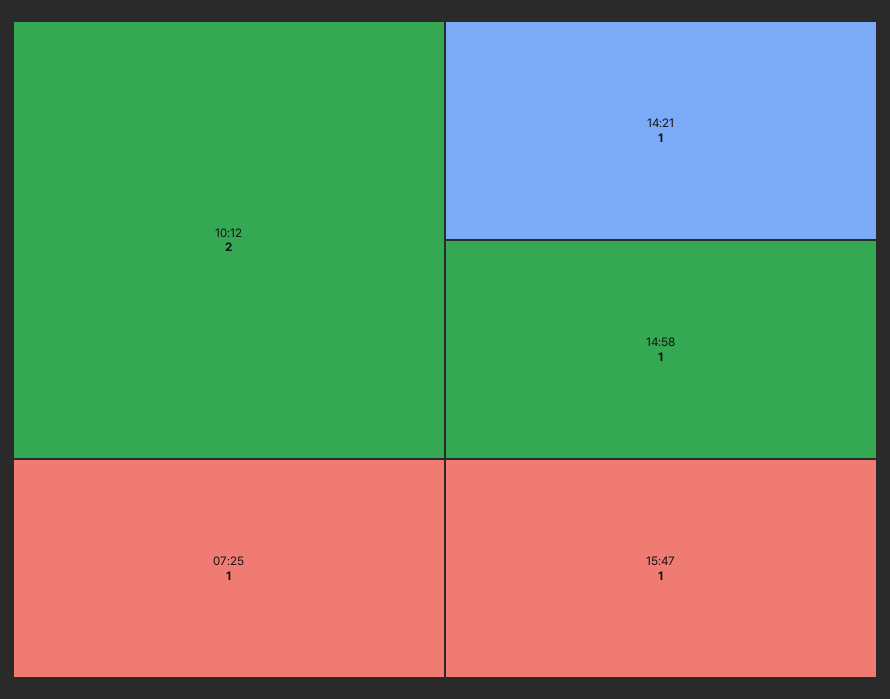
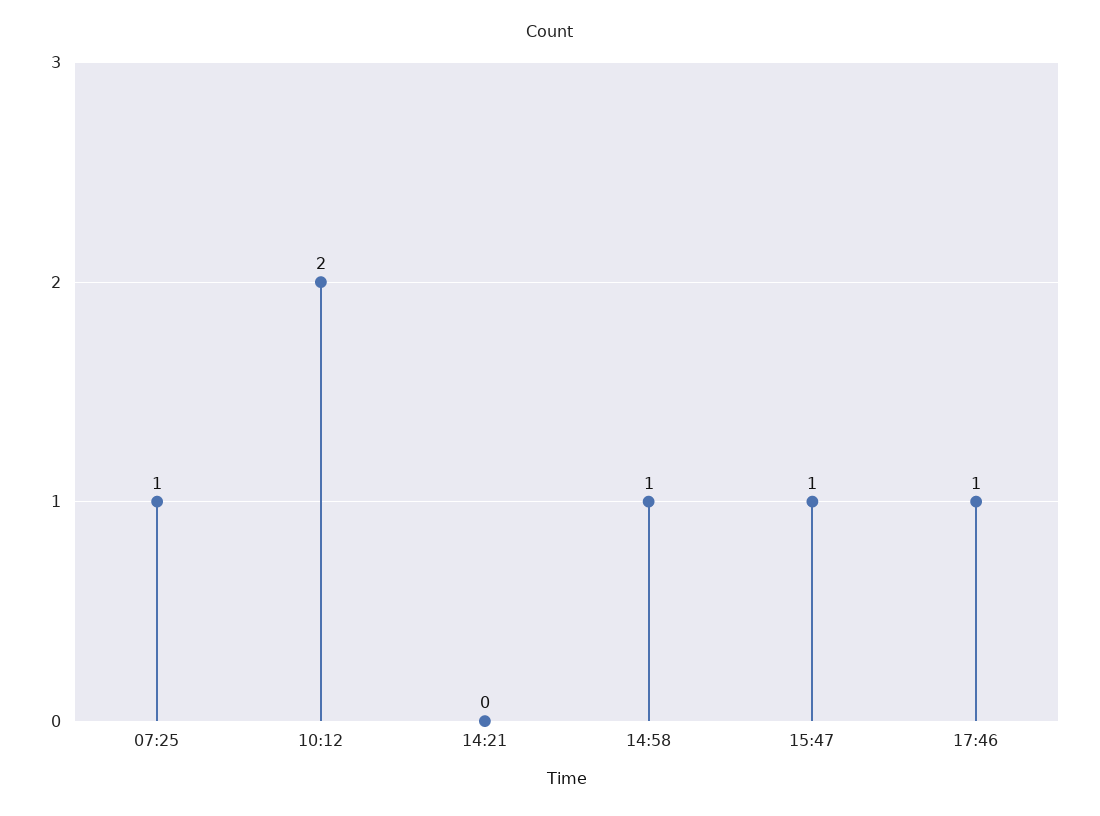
14:21: 1 -> 0
17:46: none -> 1

